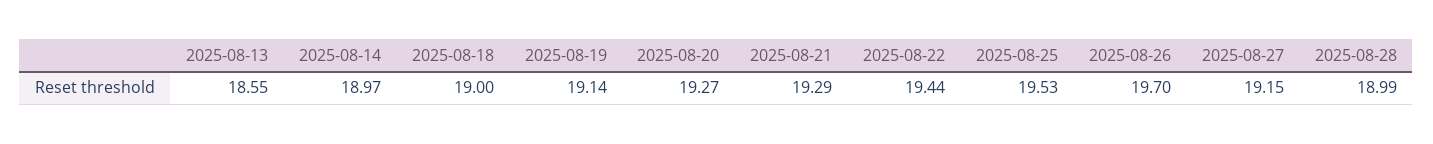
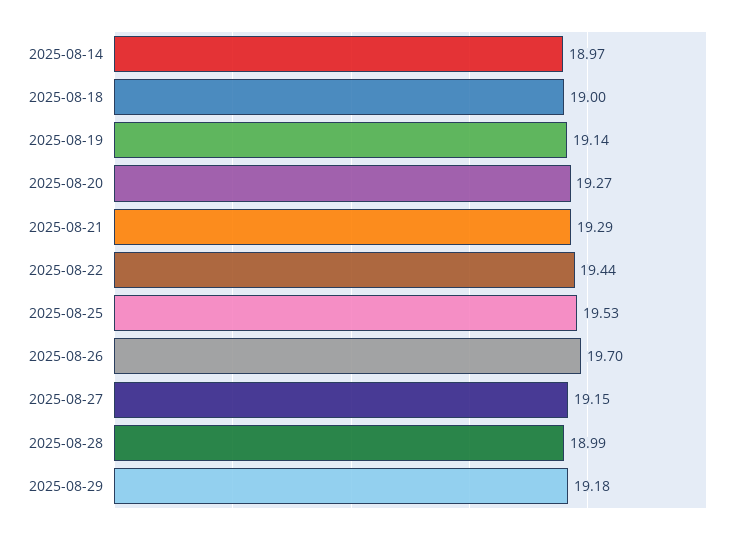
2025-08-13: 18.55 -> none
2025-08-29: none -> 19.18

